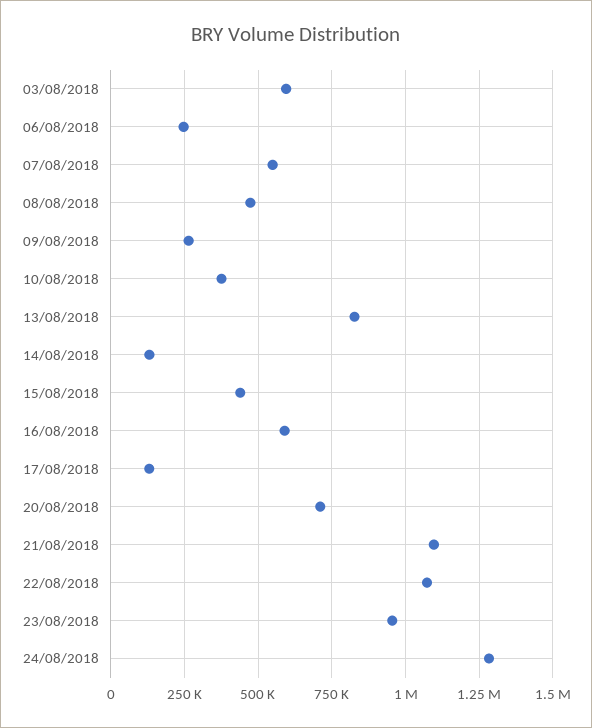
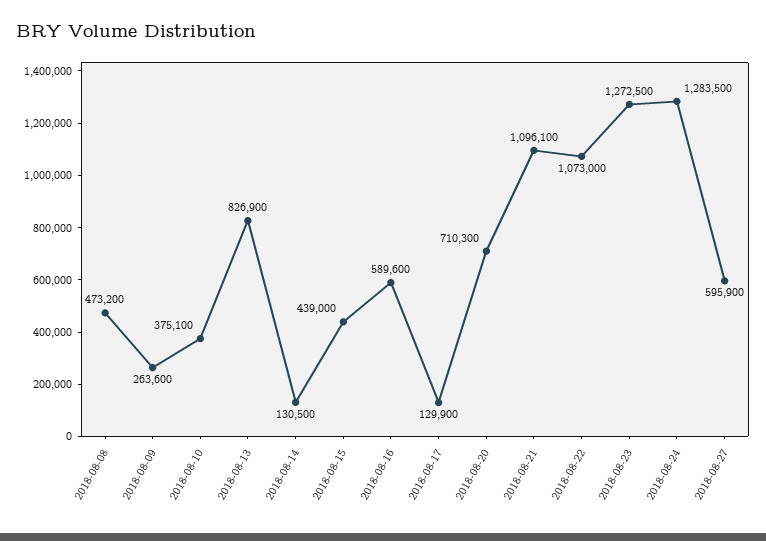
03/08/2018: 600000 -> none
06/08/2018: 250000 -> none
07/08/2018: 550000 -> none
23/08/2018: 950000 -> 1272500
2018-08-27: none -> 595900

